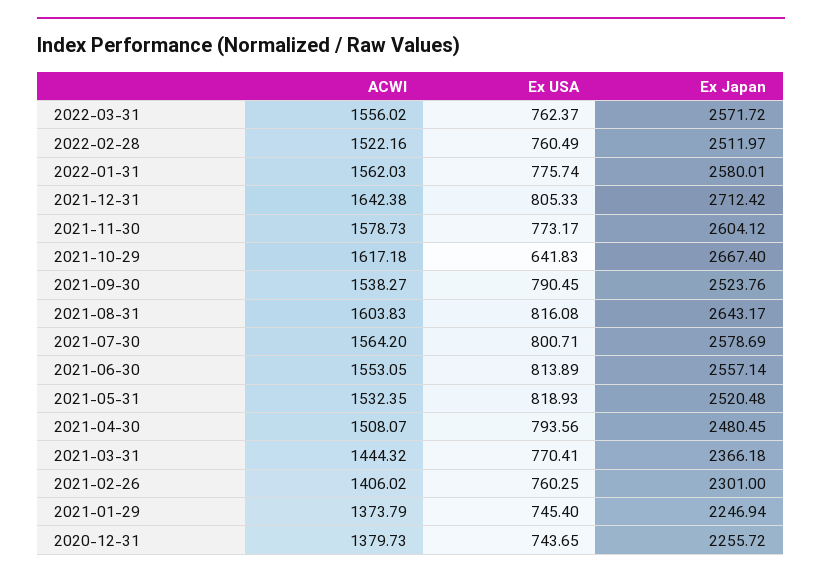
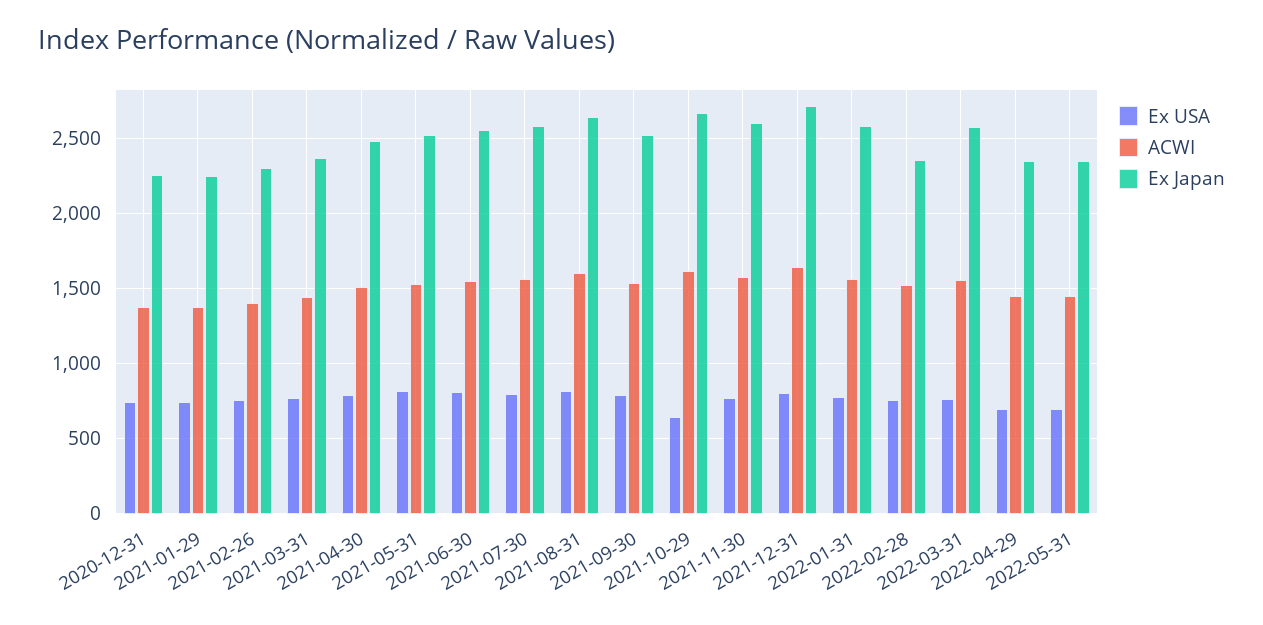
Ex Japan, 2022-02-28: 2511.97 -> 2350
Ex USA, 2022-04-29: none -> 700
ACWI, 2022-04-29: none -> 1450
Ex Japan, 2022-04-29: none -> 2350
Ex USA, 2022-05-31: none -> 700
ACWI, 2022-05-31: none -> 1450
Ex Japan, 2022-05-31: none -> 2350

